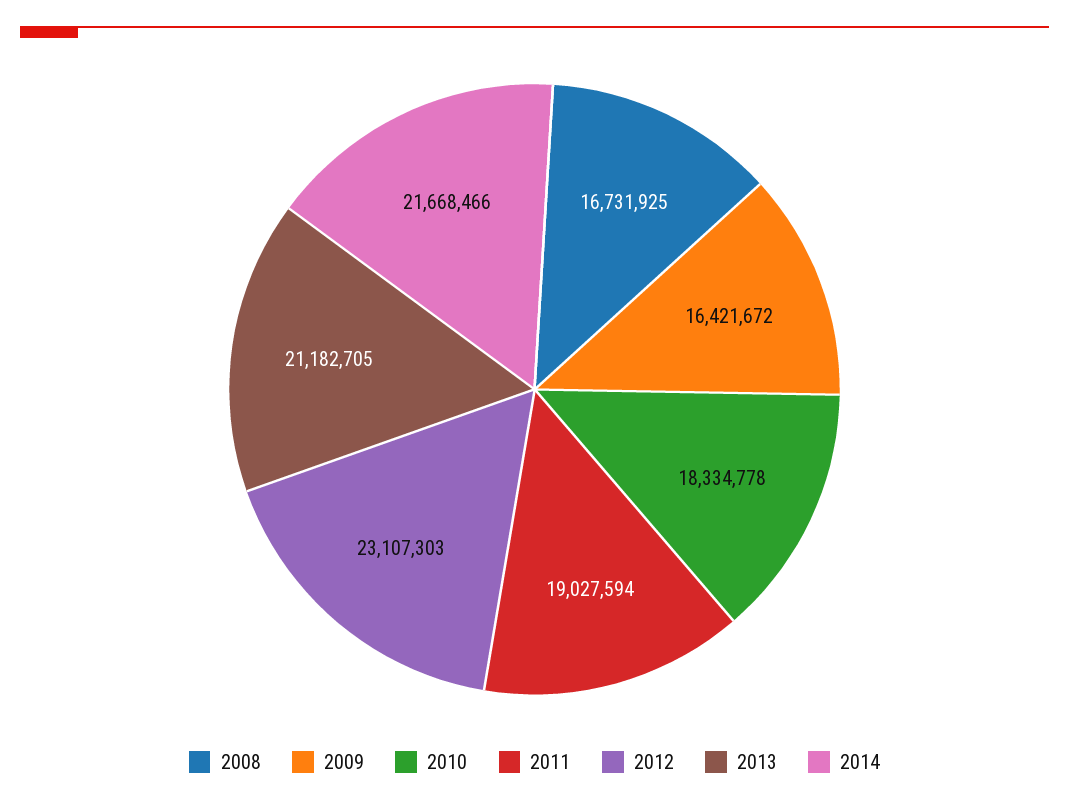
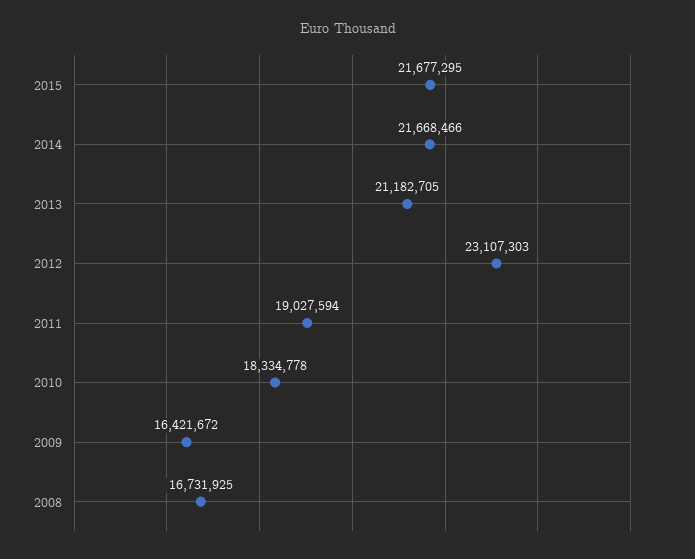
2015: none -> 21677295

